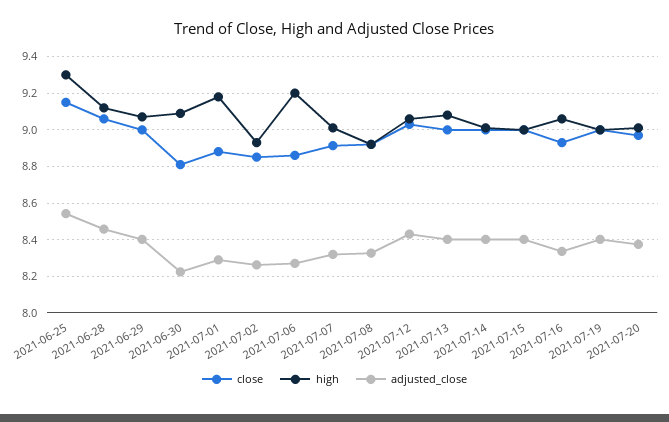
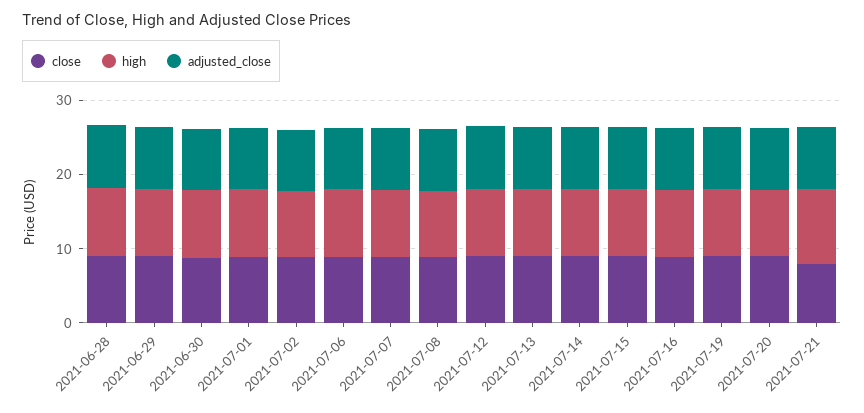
close, 2021-06-25: 9.15 -> none
high, 2021-06-25: 9.3 -> none
adjusted_close, 2021-06-25: 8.55 -> none
close, 2021-07-21: none -> 8
high, 2021-07-21: none -> 10
adjusted_close, 2021-07-21: none -> 8

